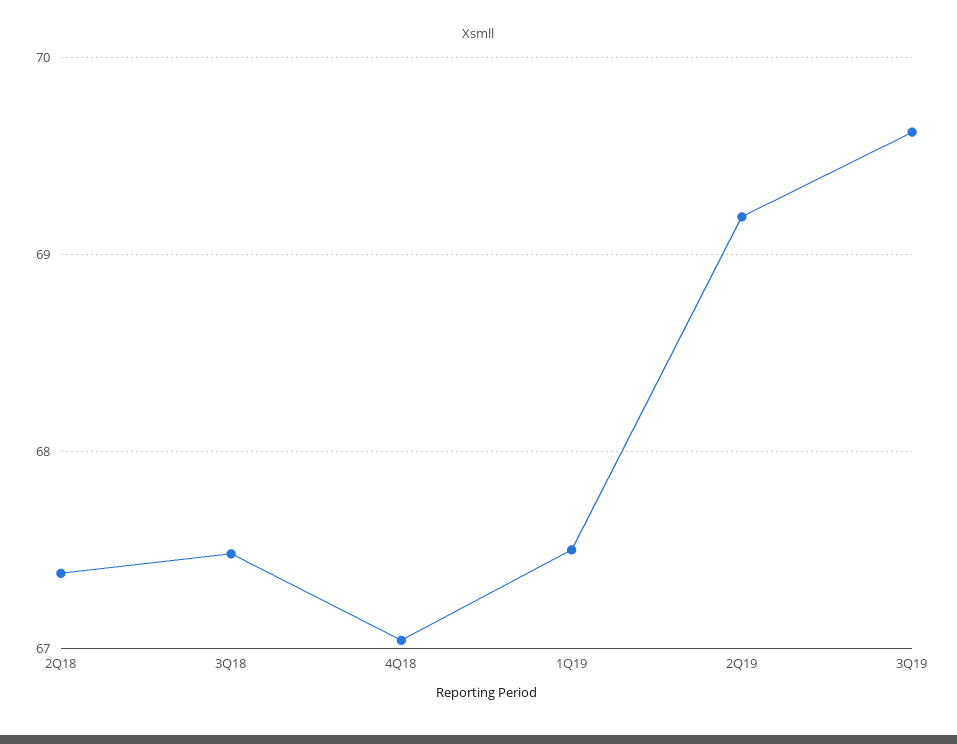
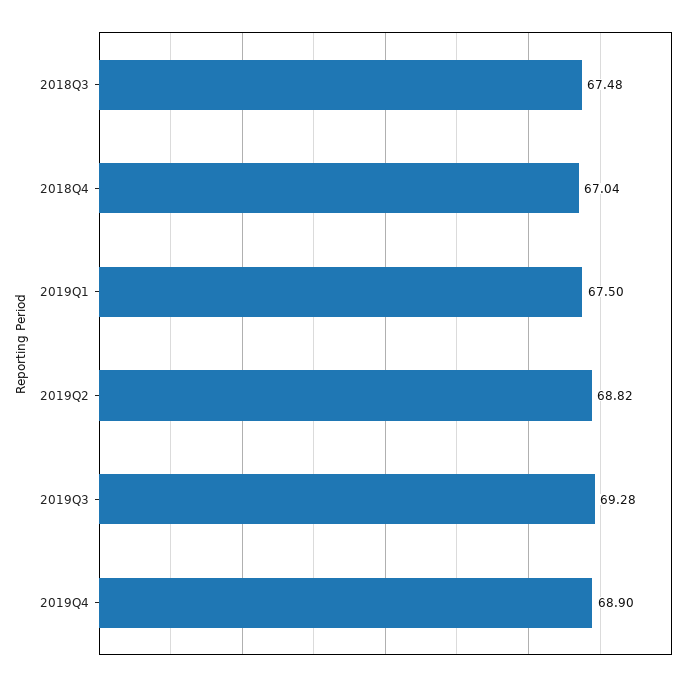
2Q18: 67.4 -> none
2Q19: 69.2 -> 68.82
3Q19: 69.6 -> 69.28
2019Q4: none -> 68.9

